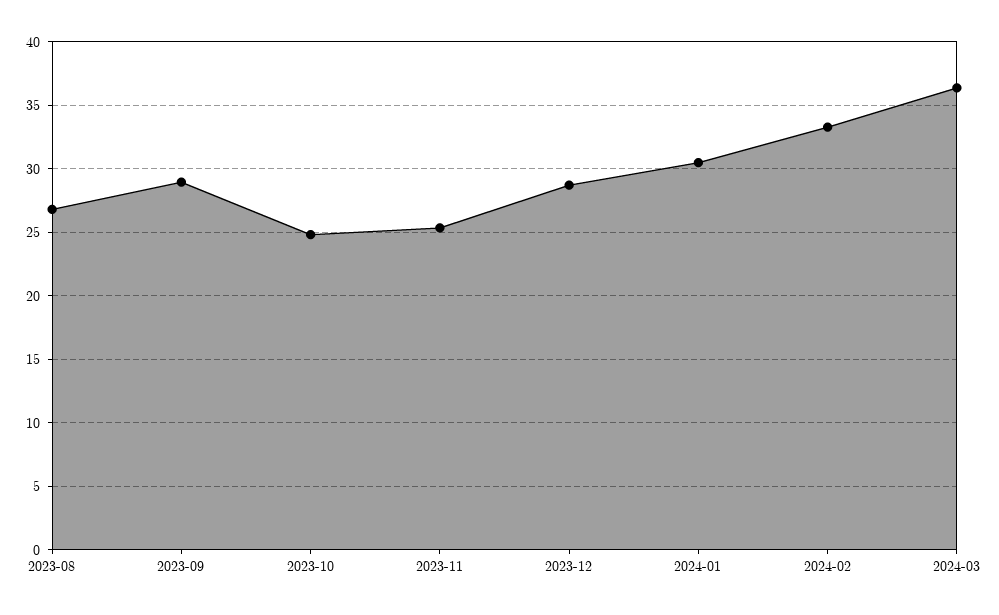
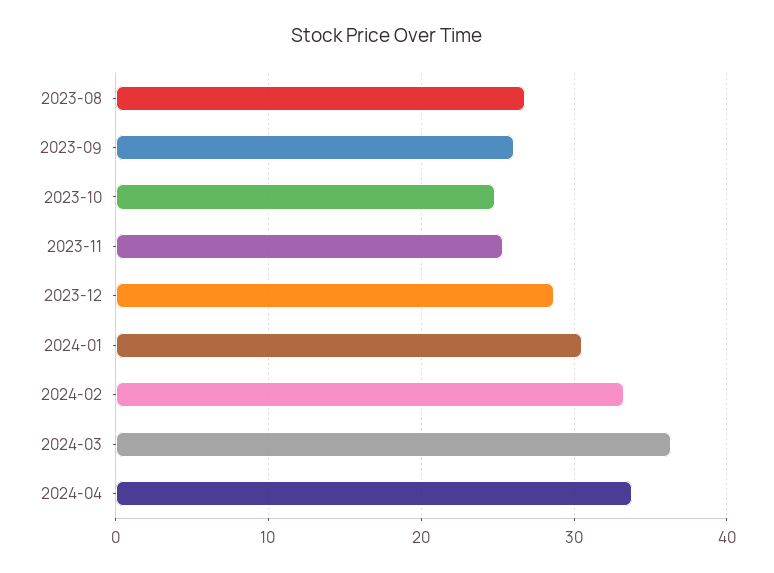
2023-09: 29 -> 26
2024-04: none -> 34

